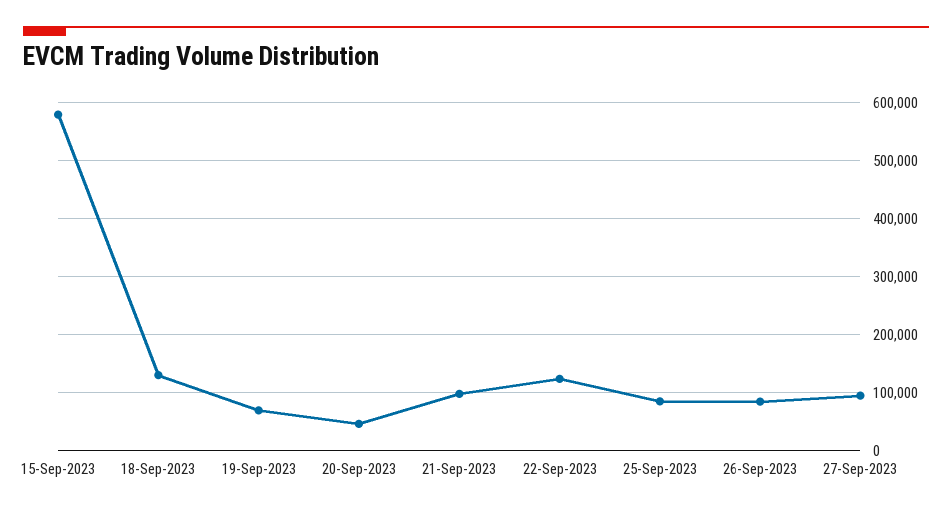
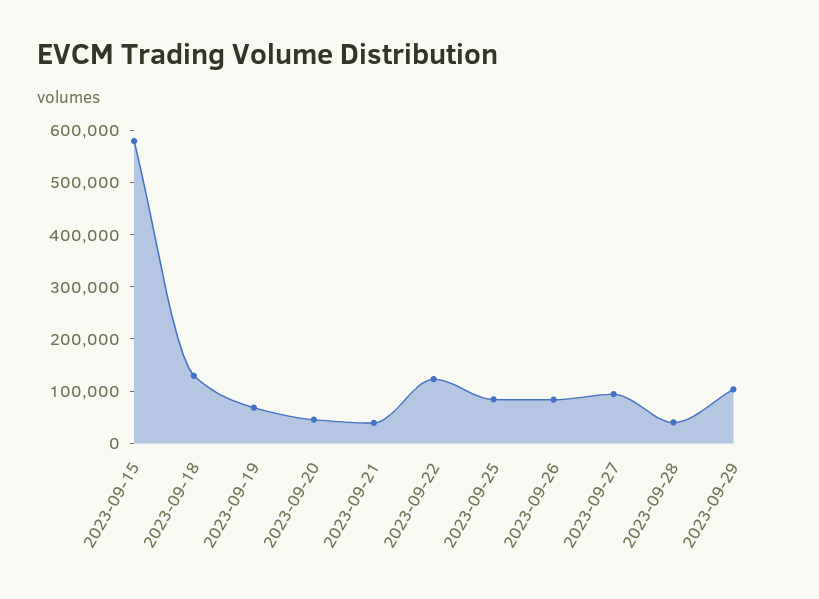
21-Sep-2023: 100000 -> 40000
2023-09-28: none -> 40000
2023-09-29: none -> 100000

